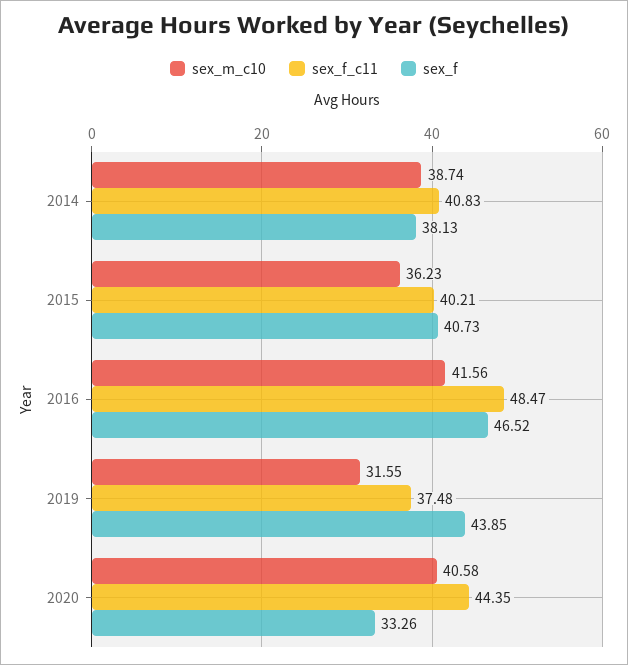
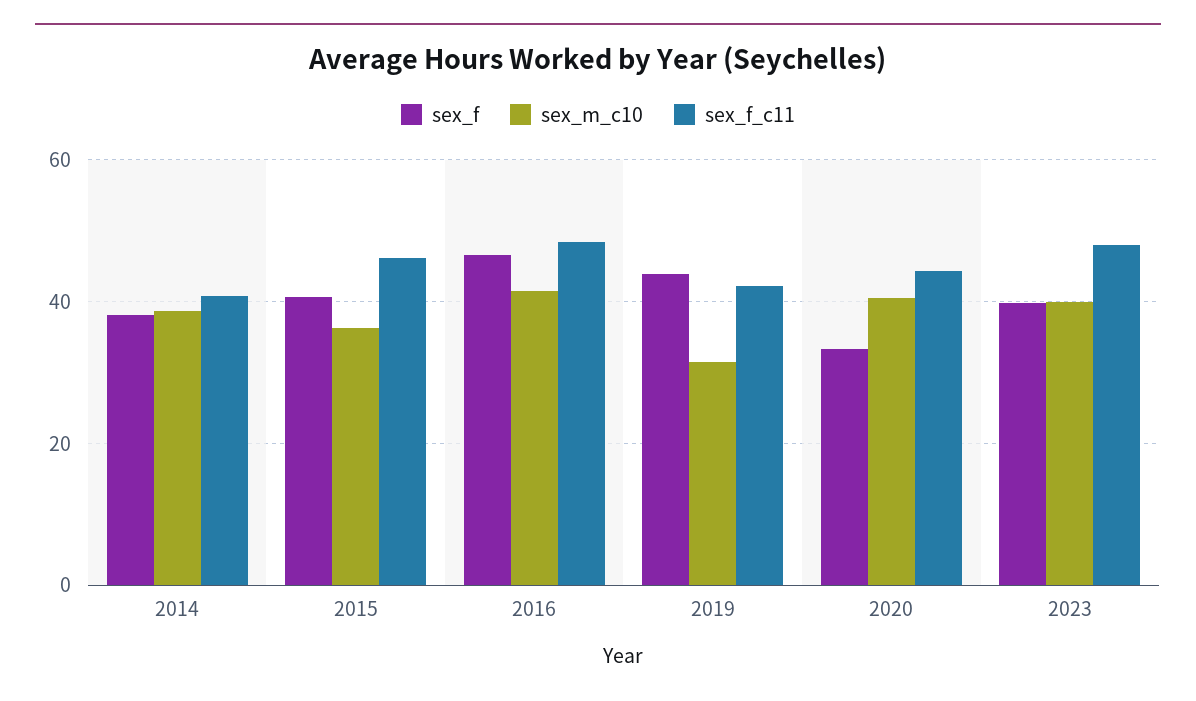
sex_f_c11, 2015: 40.21 -> 46
sex_f_c11, 2019: 37.48 -> 42
sex_f, 2023: none -> 40
sex_m_c10, 2023: none -> 40
sex_f_c11, 2023: none -> 48

